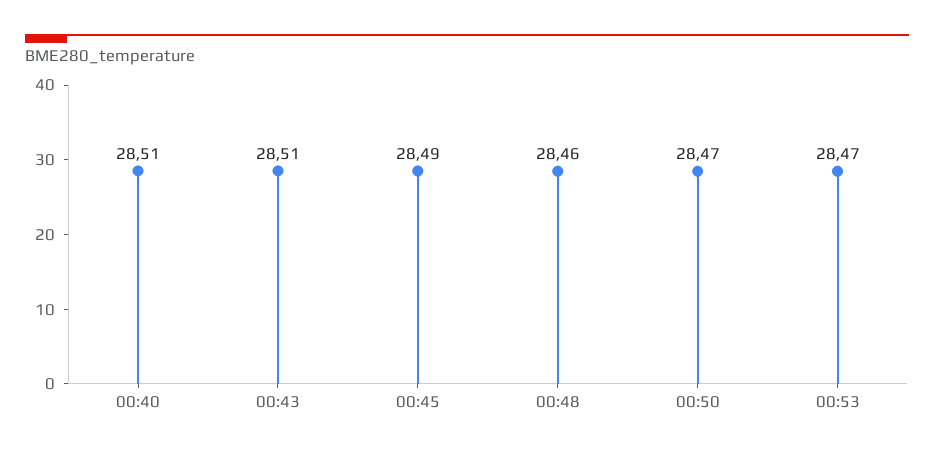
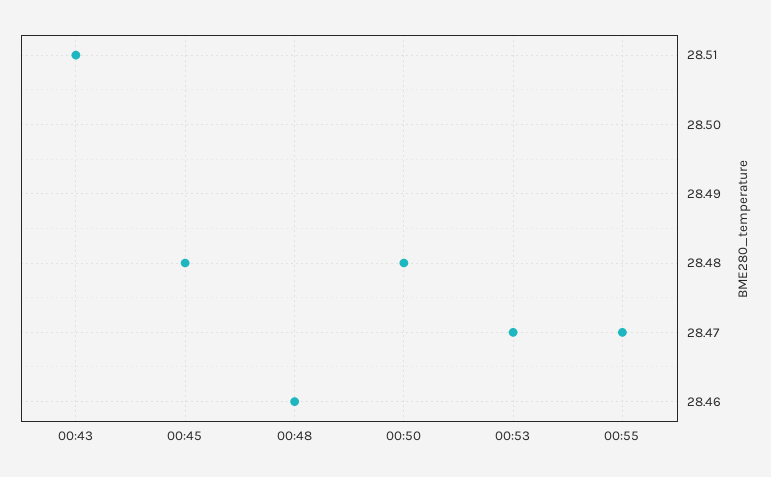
00:40: 28.51 -> none
00:45: 28.49 -> 28.48
00:50: 28.47 -> 28.48
00:55: none -> 28.47

